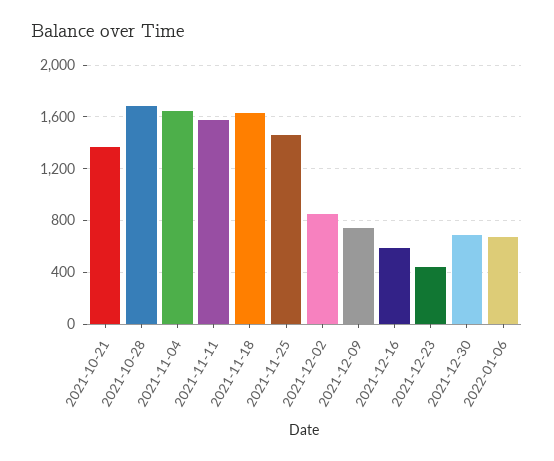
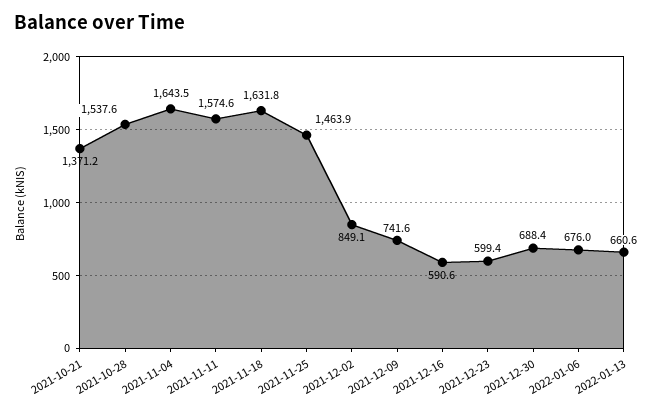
2021-10-28: 1700 -> 1537.6
2021-12-23: 450 -> 599.4
2022-01-13: none -> 660.6

